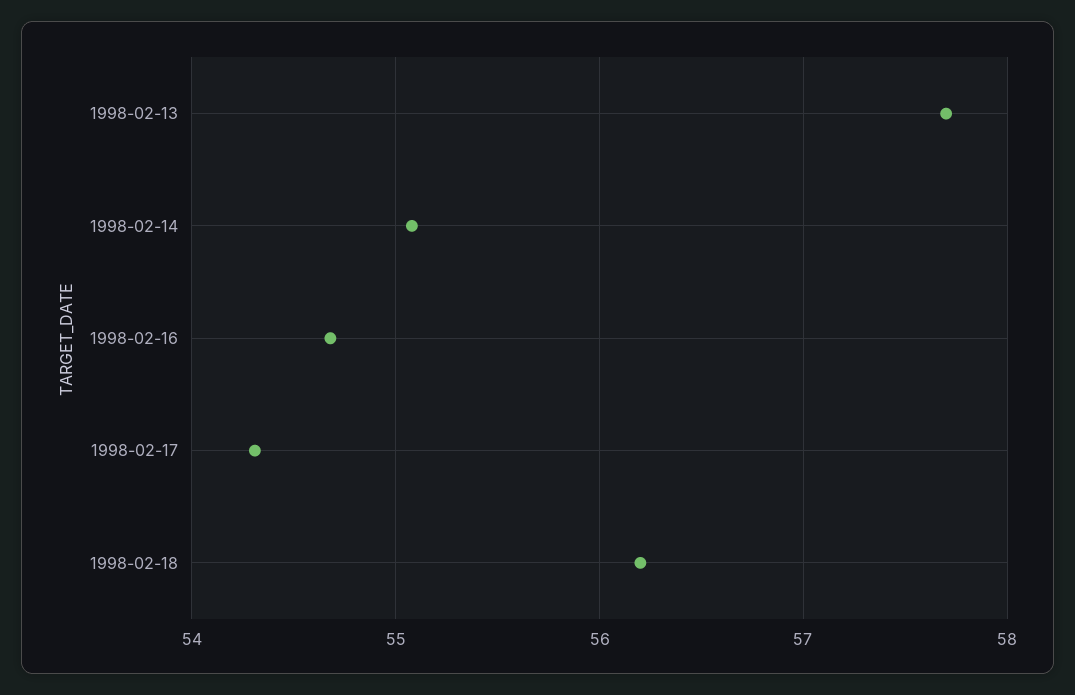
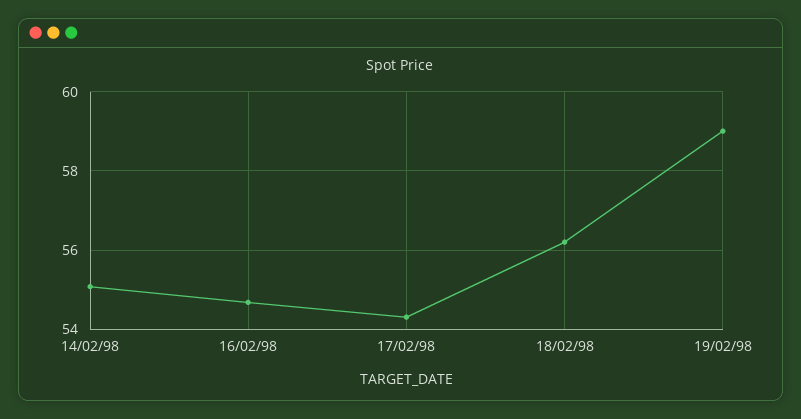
1998-02-13: 57.7 -> none
19/02/98: none -> 59

